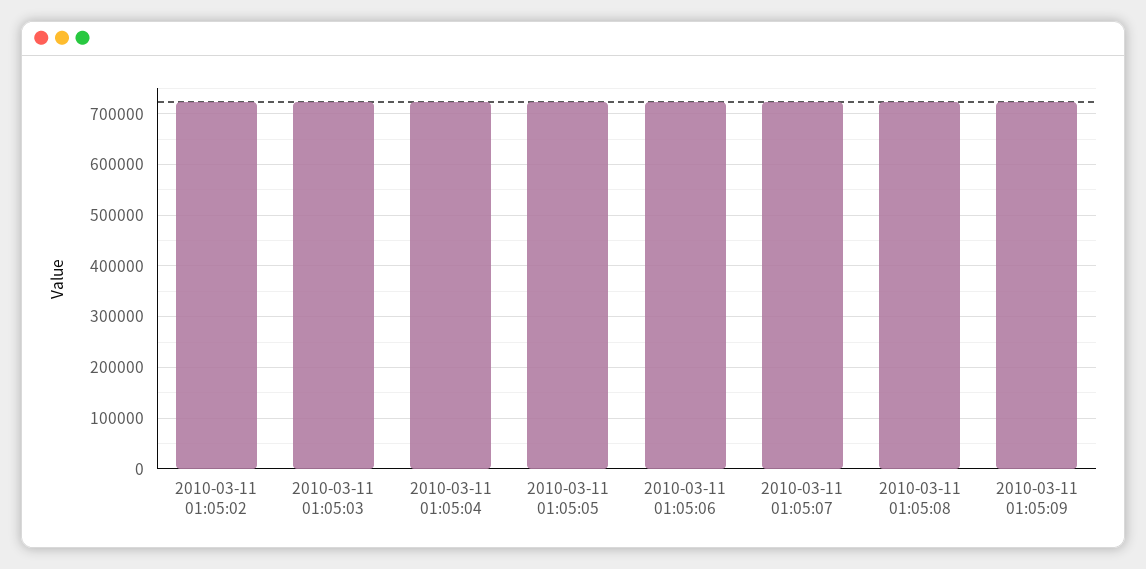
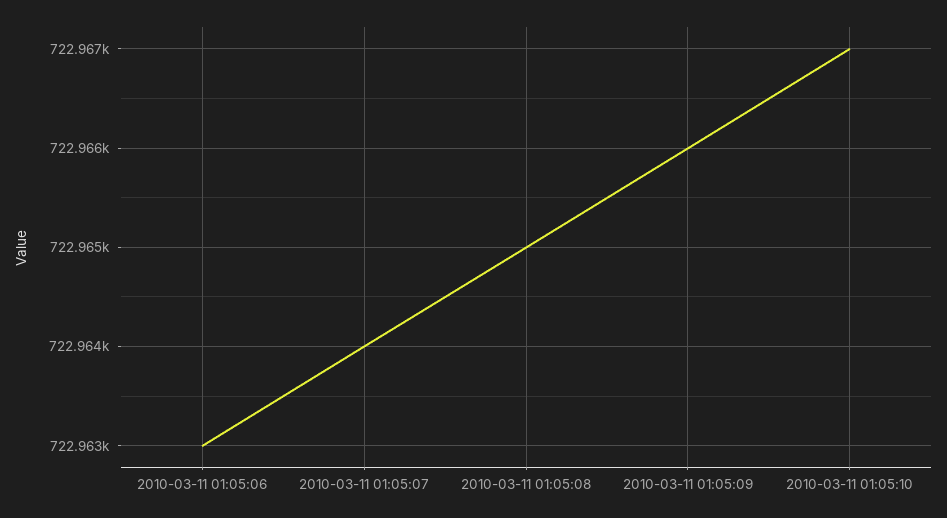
2010-03-11 01:05:02: 720000 -> none
2010-03-11 01:05:03: 720000 -> none
2010-03-11 01:05:04: 720000 -> none
2010-03-11 01:05:05: 720000 -> none
2010-03-11 01:05:10: none -> 722967

